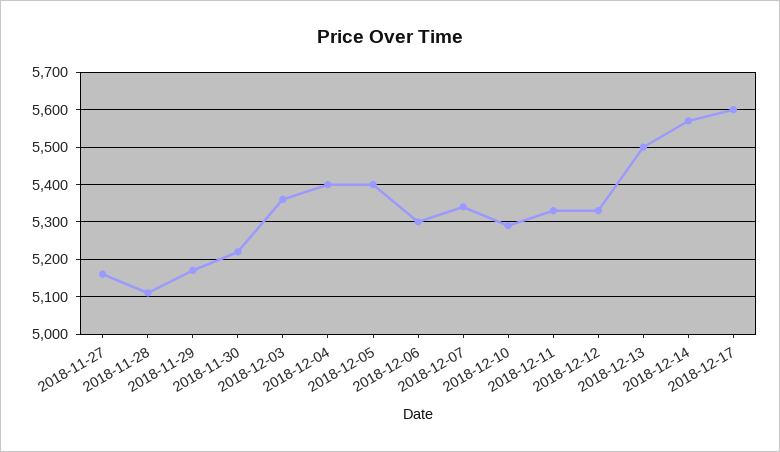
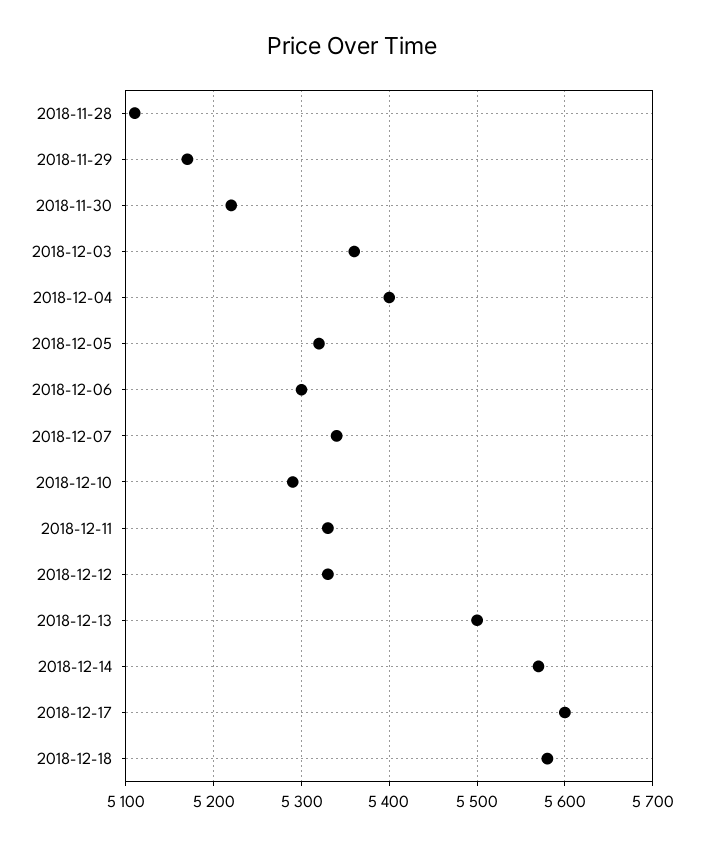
2018-11-27: 5160 -> none
2018-12-05: 5400 -> 5320
2018-12-18: none -> 5580

